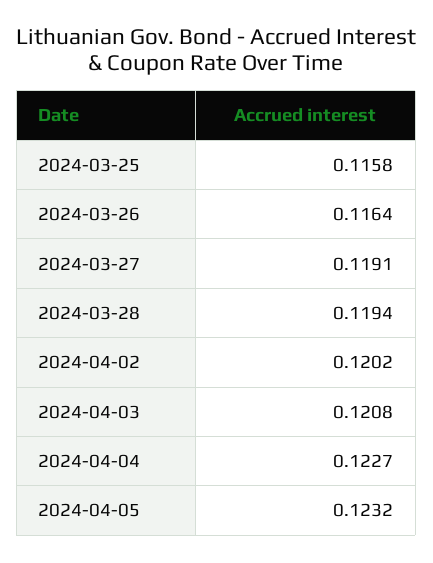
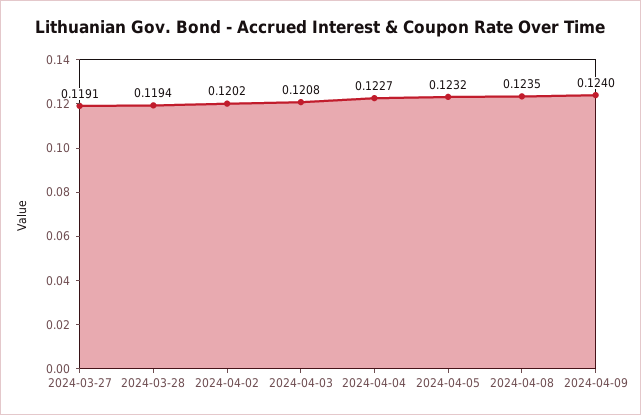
2024-03-25: 0.1158 -> none
2024-03-26: 0.1164 -> none
2024-04-08: none -> 0.1235
2024-04-09: none -> 0.124

